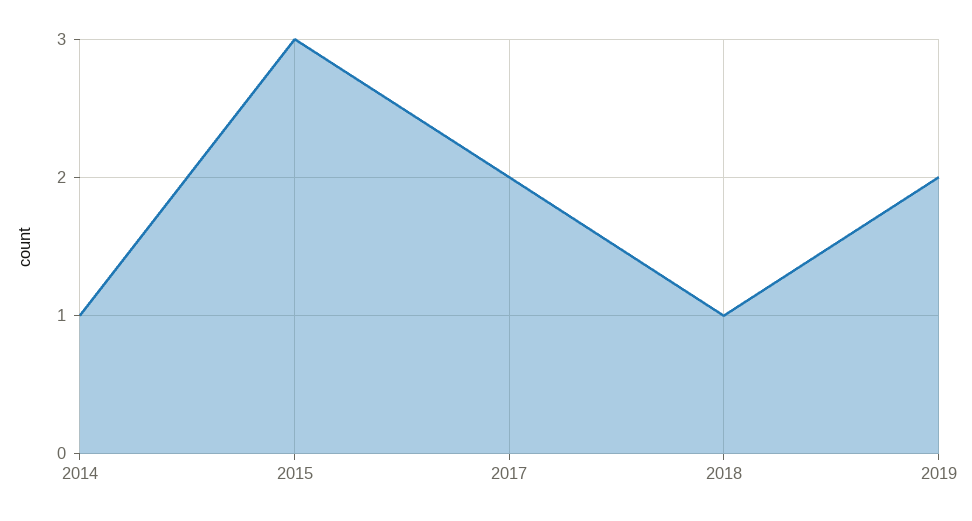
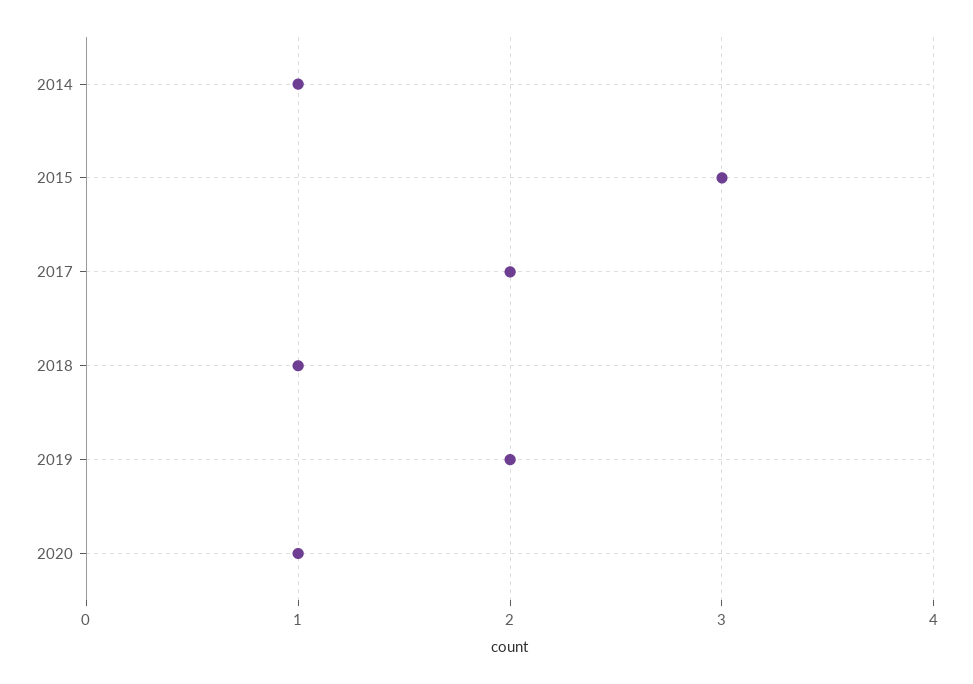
2020: none -> 1

